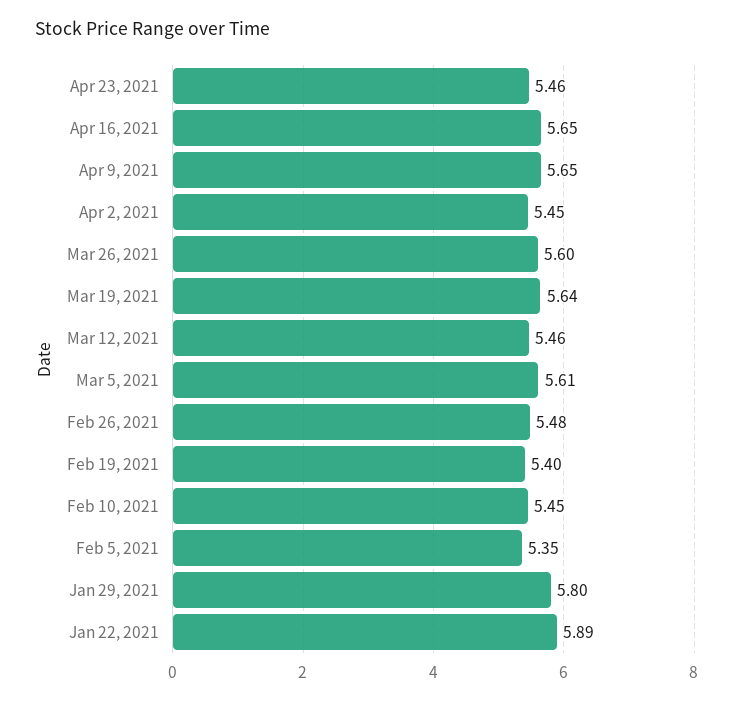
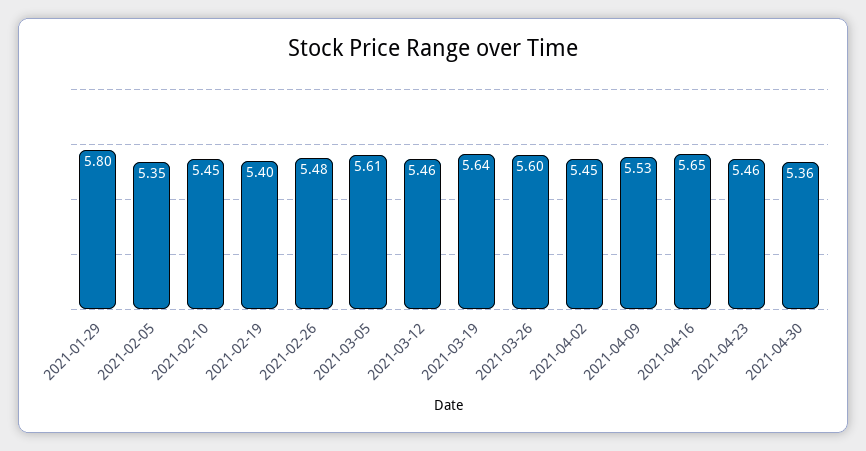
Apr 9, 2021: 5.65 -> 5.53
Jan 22, 2021: 5.89 -> none
2021-04-30: none -> 5.36

